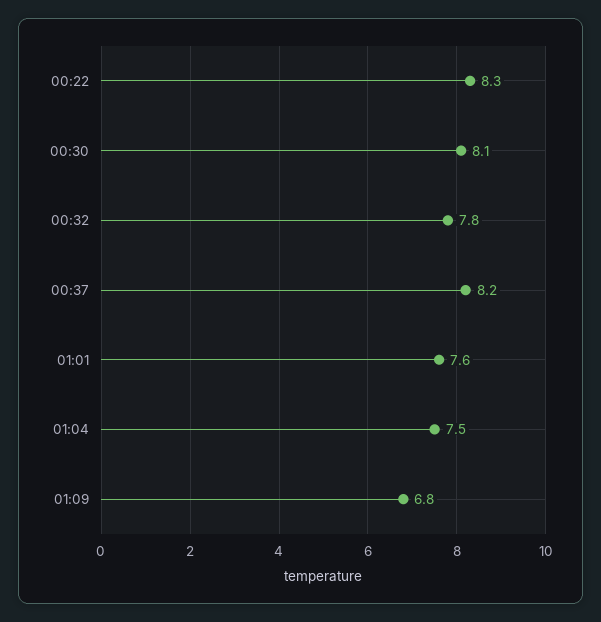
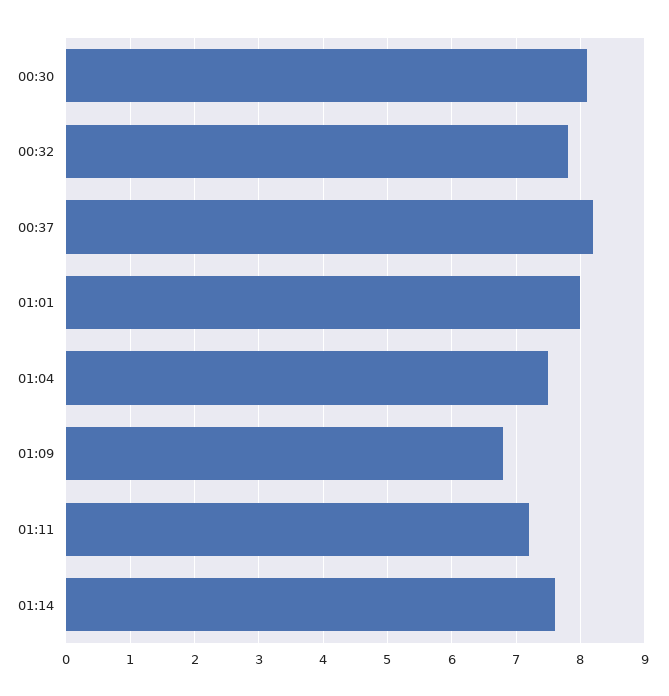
00:22: 8.3 -> none
01:01: 7.6 -> 8
01:11: none -> 7.2
01:14: none -> 7.6

